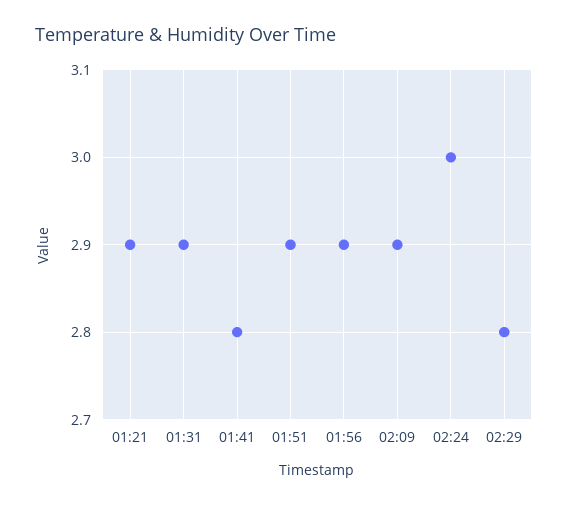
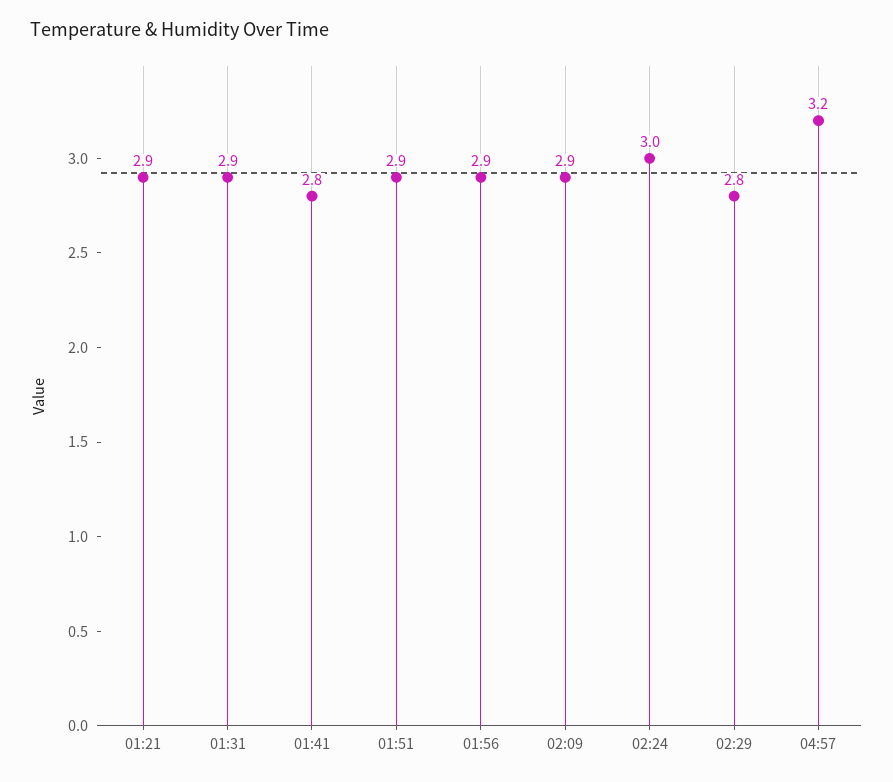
04:57: none -> 3.2

